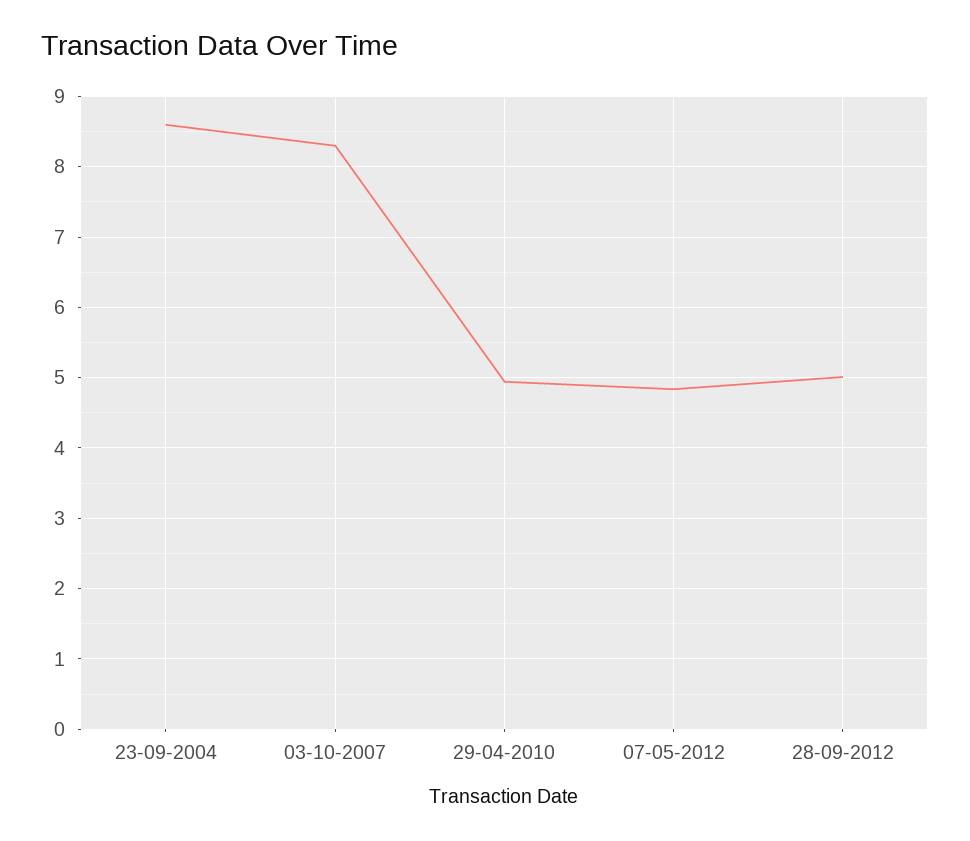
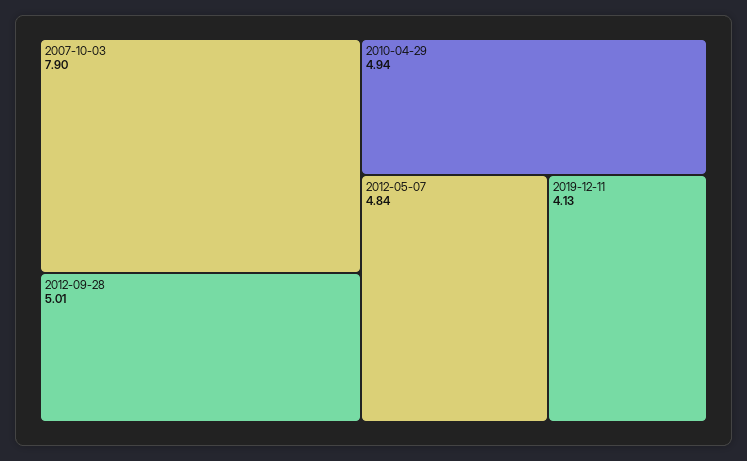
23-09-2004: 8.6 -> none
03-10-2007: 8.3 -> 7.9
2019-12-11: none -> 4.13

